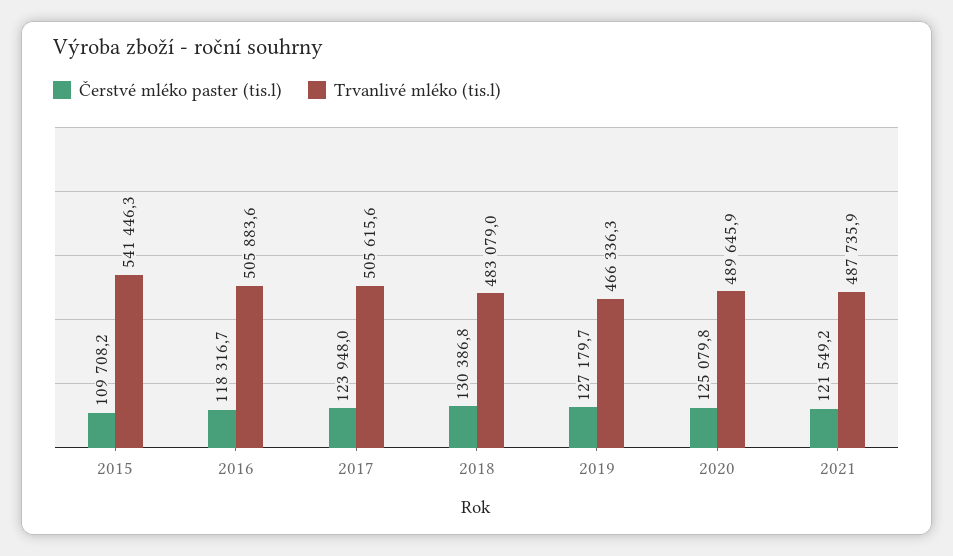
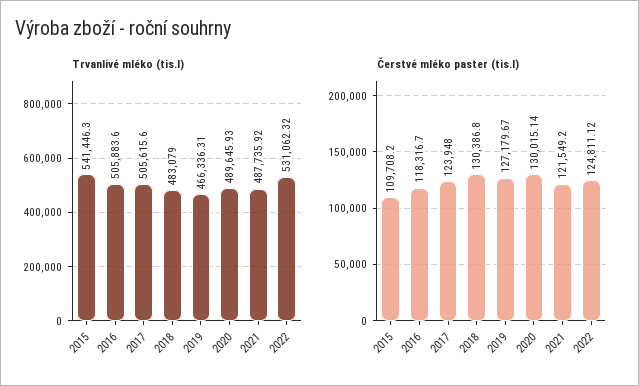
Čerstvé mléko paster (tis.l), 2020: 125079.8 -> 130015.14
Trvanlivé mléko (tis.l), 2022: none -> 531062.32
Čerstvé mléko paster (tis.l), 2022: none -> 124811.12

